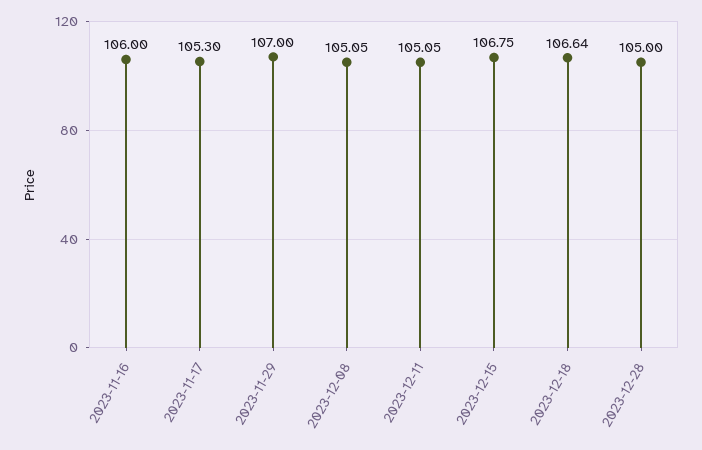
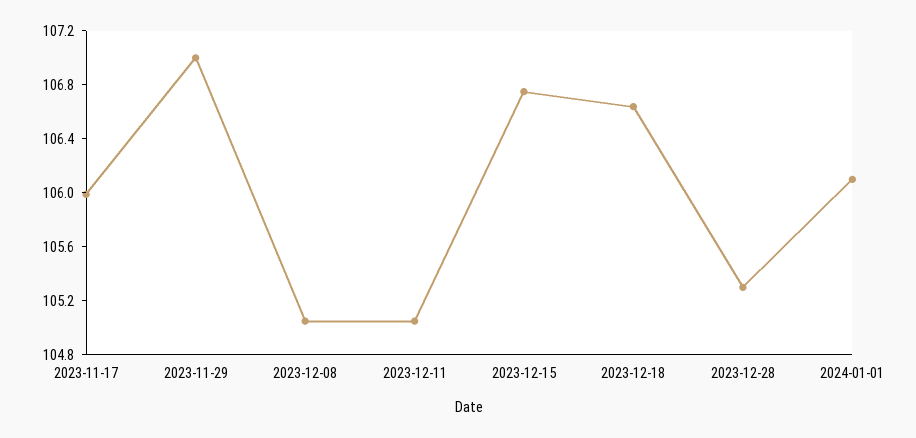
2023-11-16: 106 -> none
2023-11-17: 105.3 -> 106
2023-12-28: 105 -> 105.3
2024-01-01: none -> 106.1

